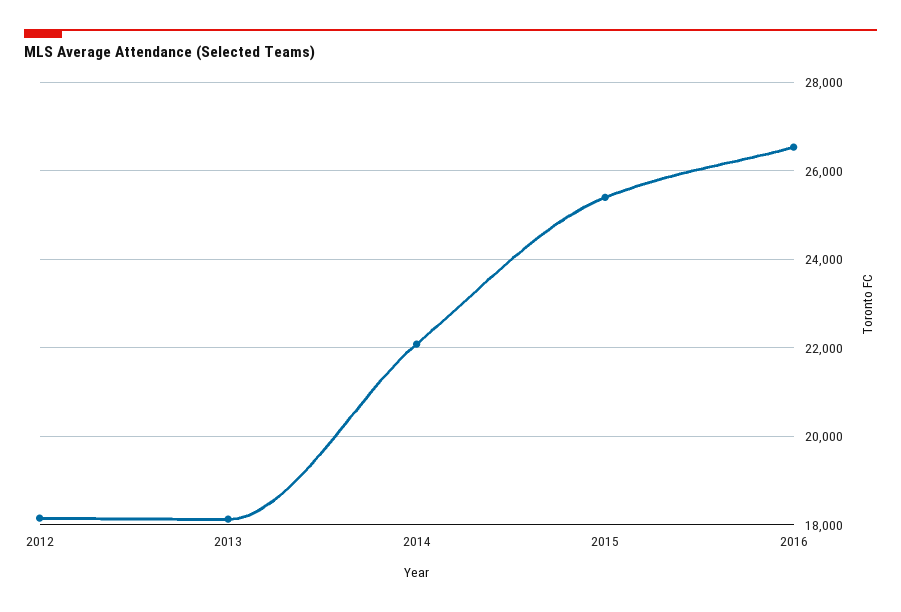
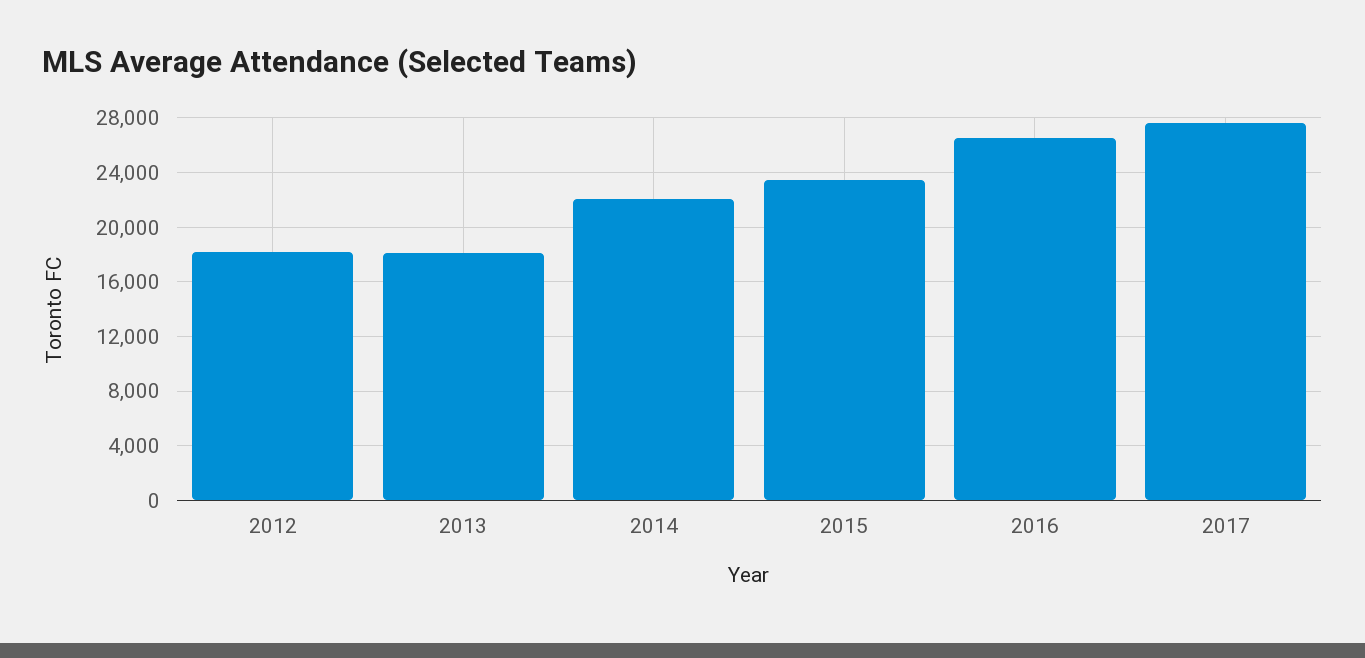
2015: 25400 -> 23500
2017: none -> 27500

